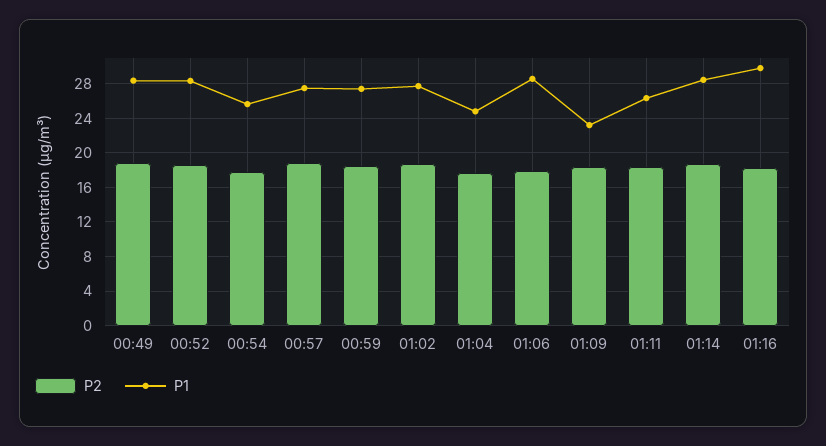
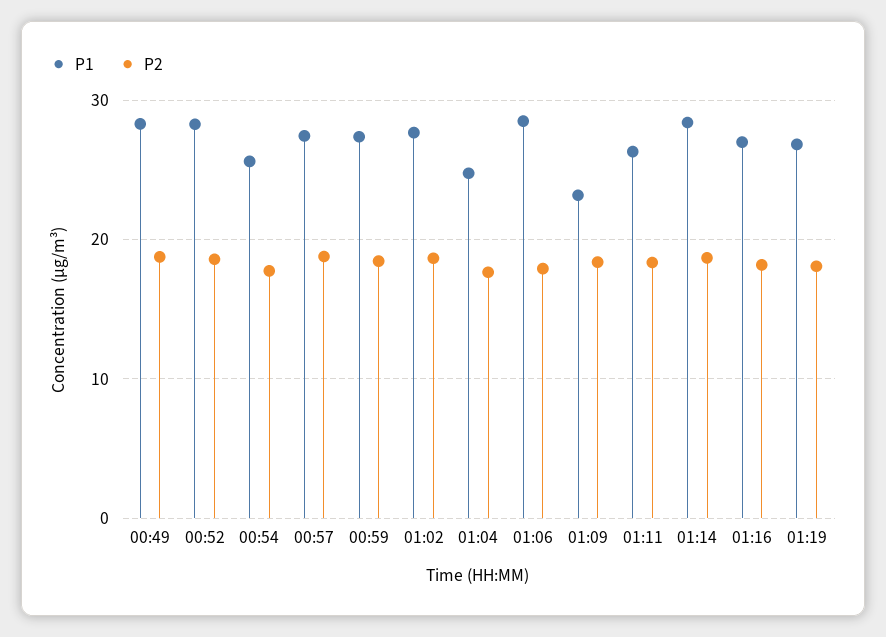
P1, 01:16: 30 -> 27
P1, 01:19: none -> 27
P2, 01:19: none -> 18

